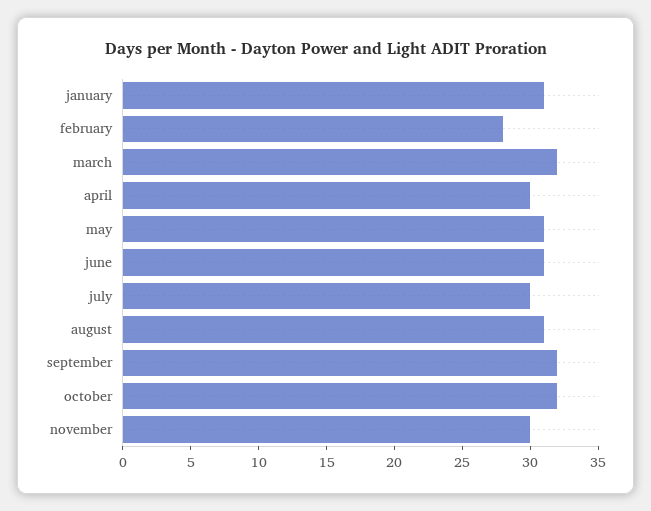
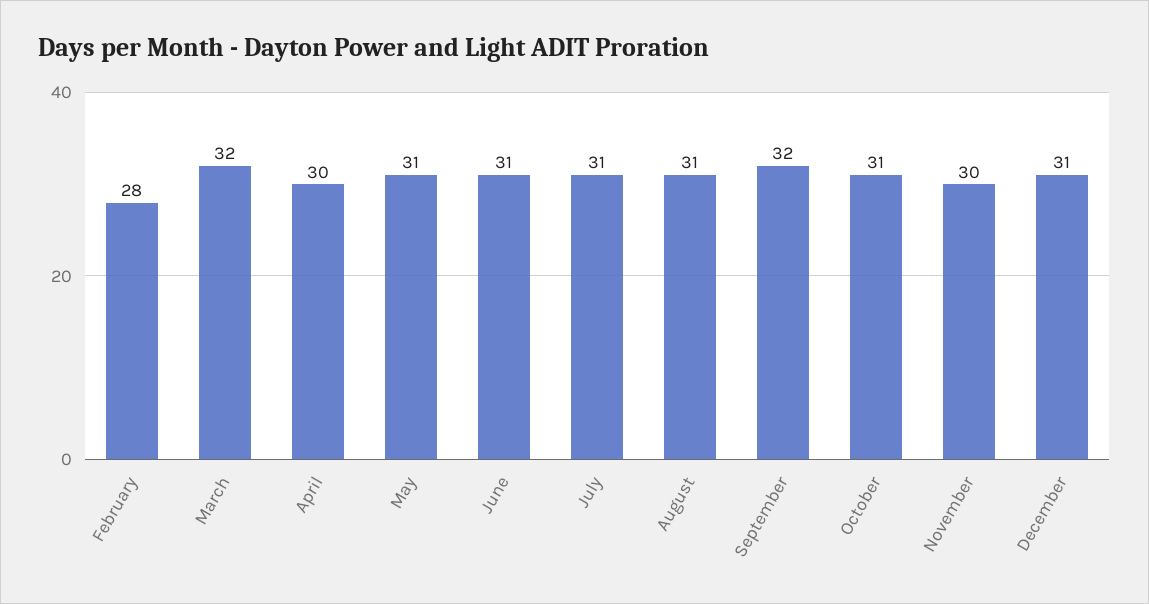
january: 31 -> none
july: 30 -> 31
october: 32 -> 31
December: none -> 31

